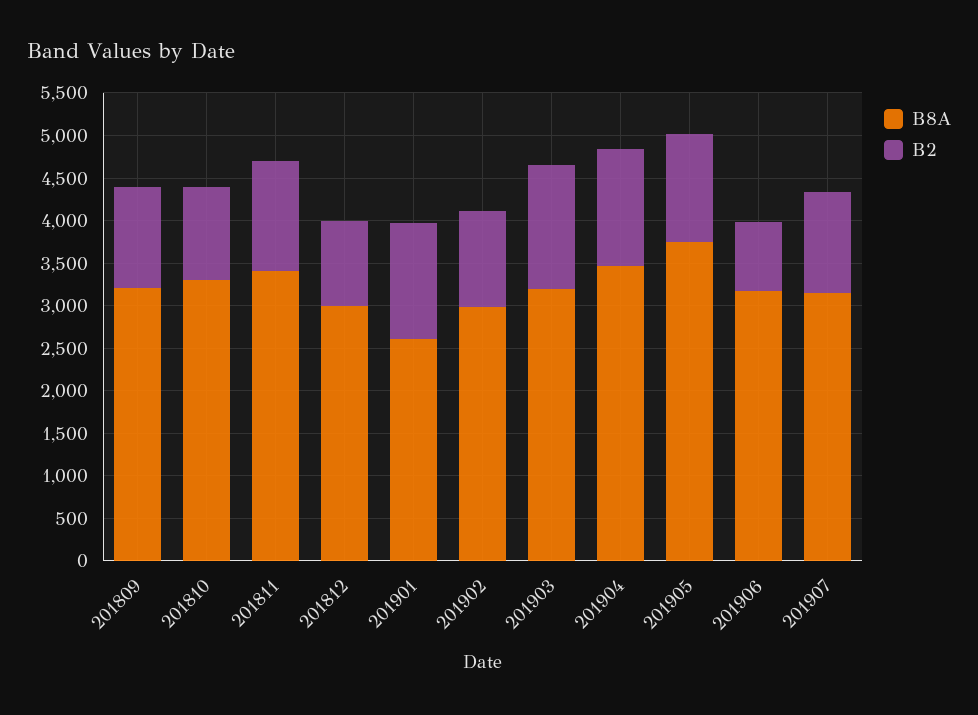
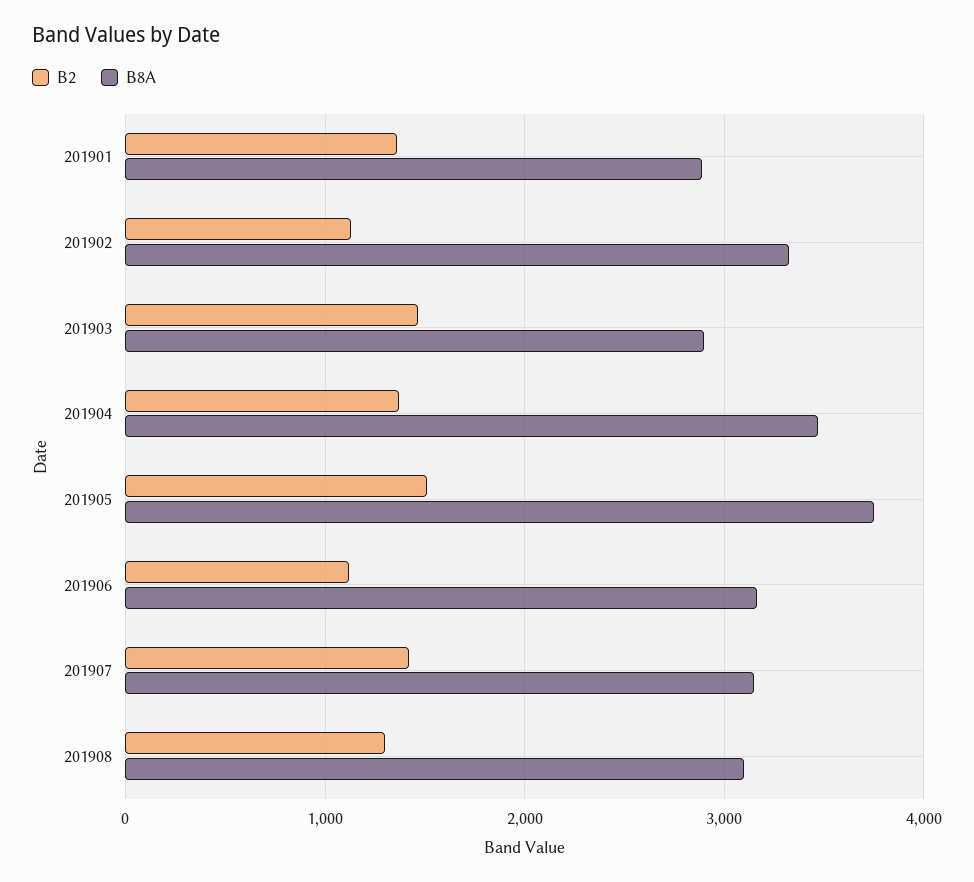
B8A, 201809: 3200 -> none
B2, 201809: 1200 -> none
B8A, 201810: 3300 -> none
B2, 201810: 1100 -> none
B8A, 201811: 3400 -> none
B2, 201811: 1300 -> none
B8A, 201812: 3000 -> none
B2, 201812: 1000 -> none
B8A, 201901: 2600 -> 2900
B8A, 201902: 3000 -> 3300
B8A, 201903: 3200 -> 2900
B2, 201905: 1300 -> 1500
B2, 201906: 800 -> 1100
B2, 201907: 1200 -> 1400
B2, 201908: none -> 1300
B8A, 201908: none -> 3100

